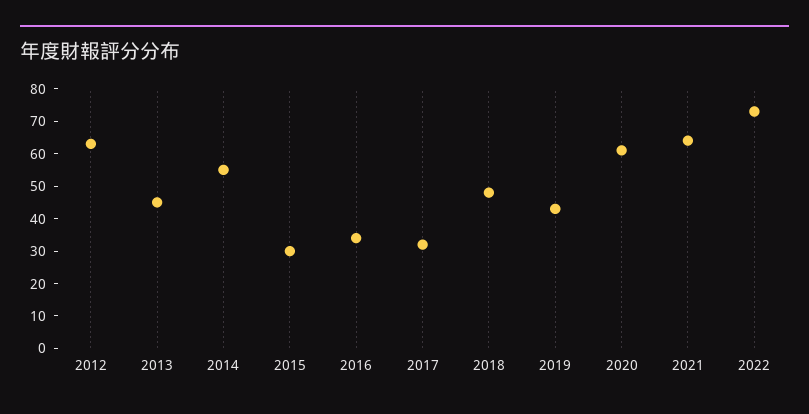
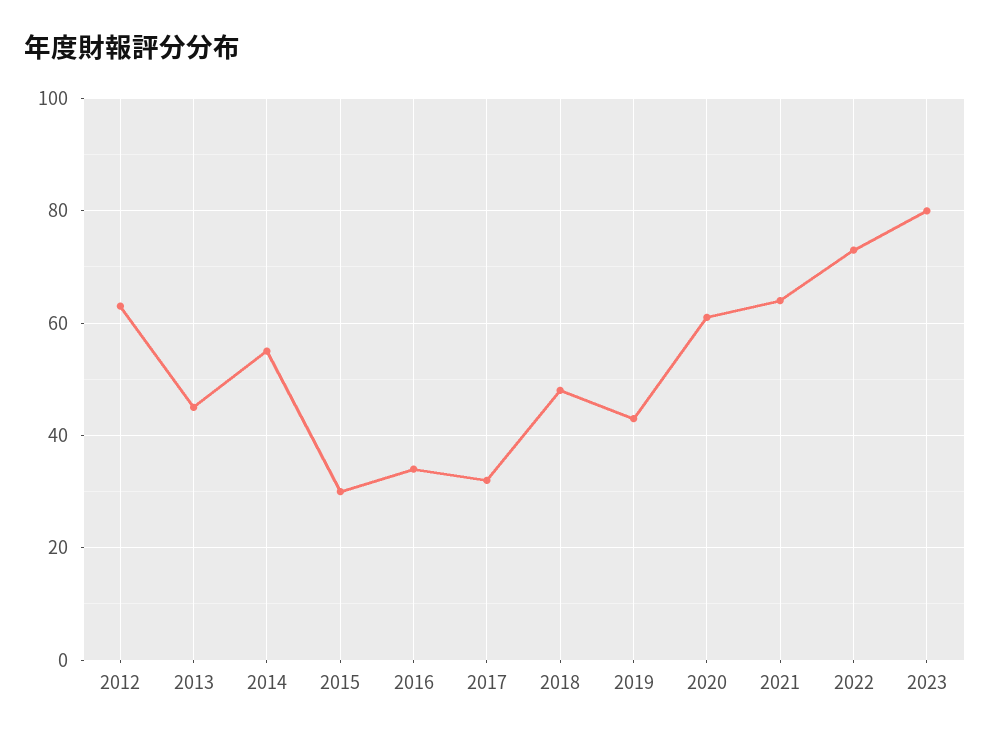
2023: none -> 80

